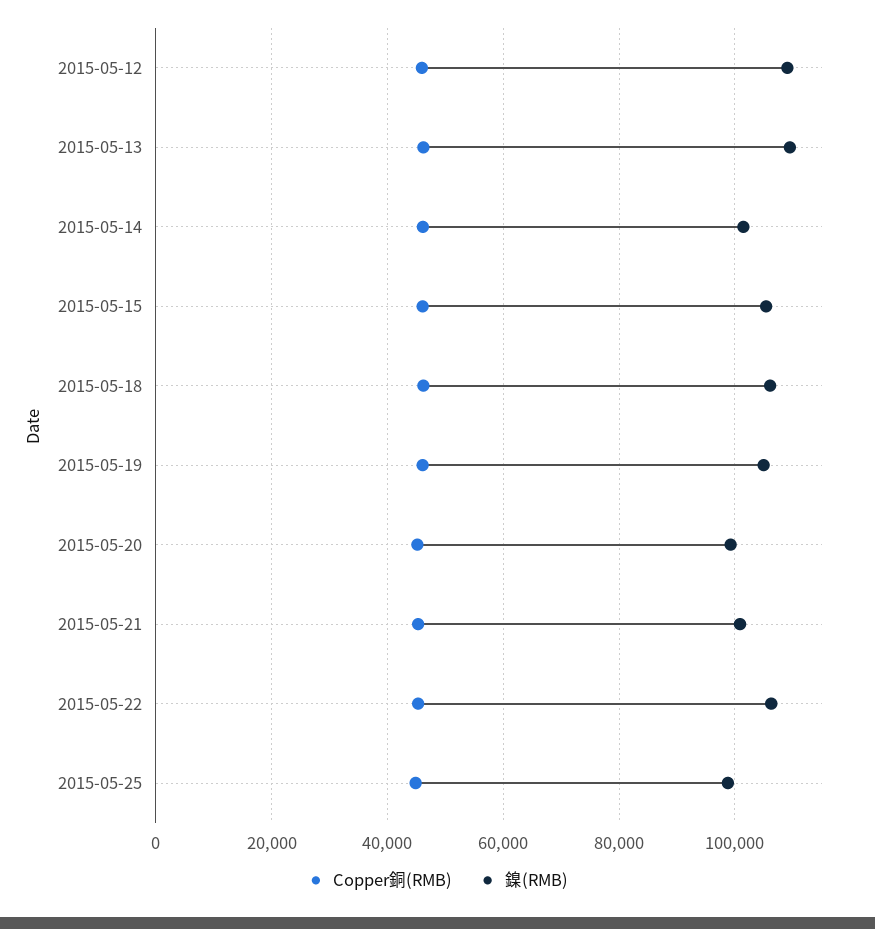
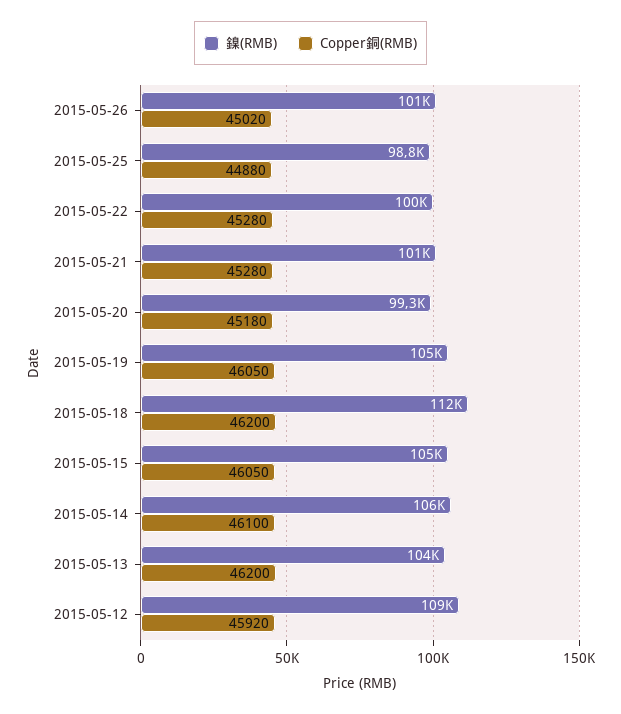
鎳(RMB), 2015-05-13: 110000 -> 104000
鎳(RMB), 2015-05-14: 102000 -> 106000
鎳(RMB), 2015-05-18: 106000 -> 112000
鎳(RMB), 2015-05-22: 106000 -> 100000
鎳(RMB), 2015-05-26: none -> 101000
Copper銅(RMB), 2015-05-26: none -> 45020

